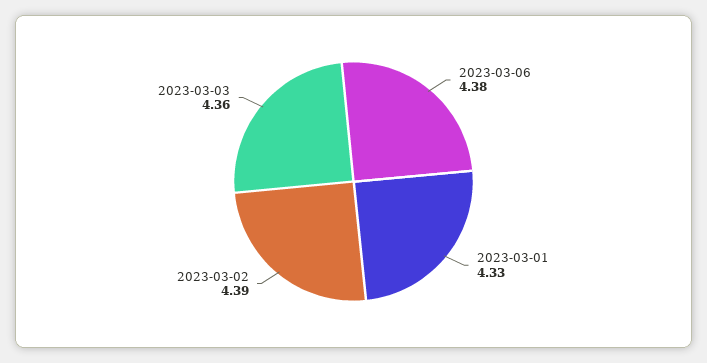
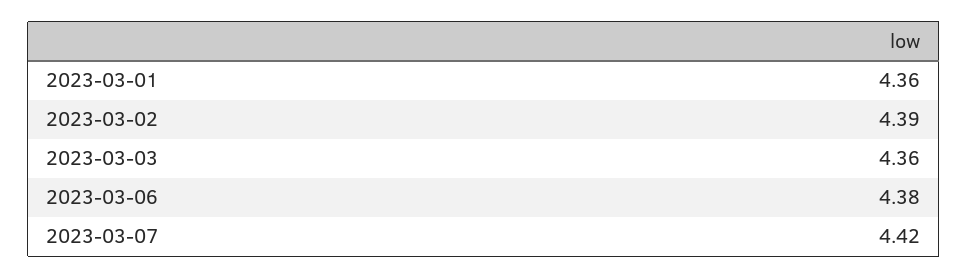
2023-03-01: 4.33 -> 4.36
2023-03-07: none -> 4.42

